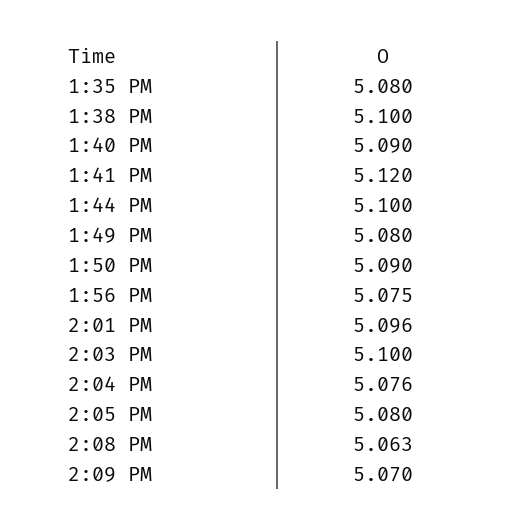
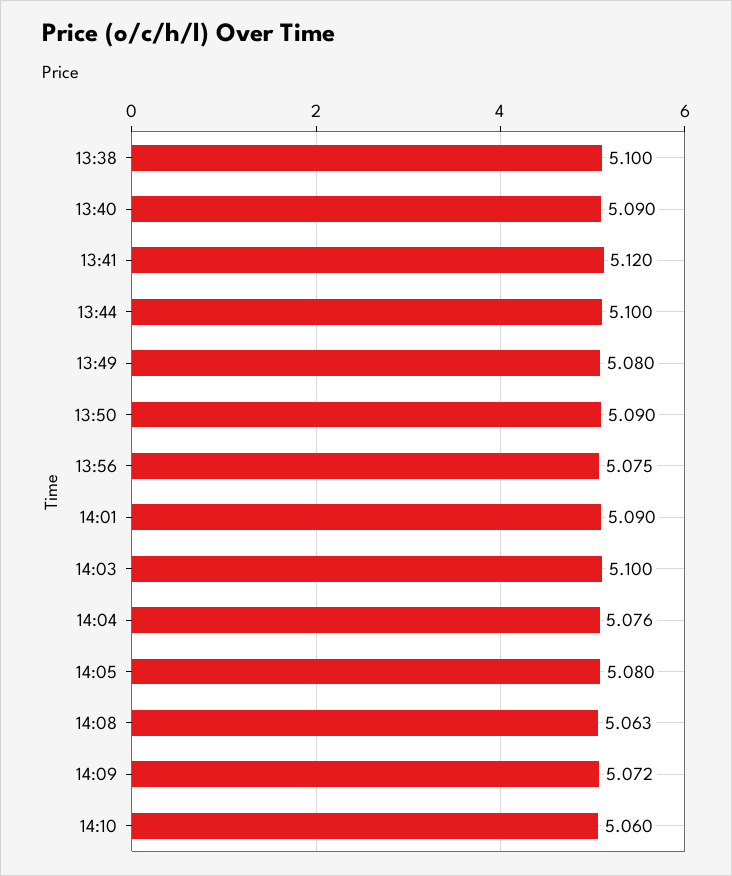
1:35 PM: 5.08 -> none
2:01 PM: 5.096 -> 5.09
2:09 PM: 5.07 -> 5.072
14:10: none -> 5.06

